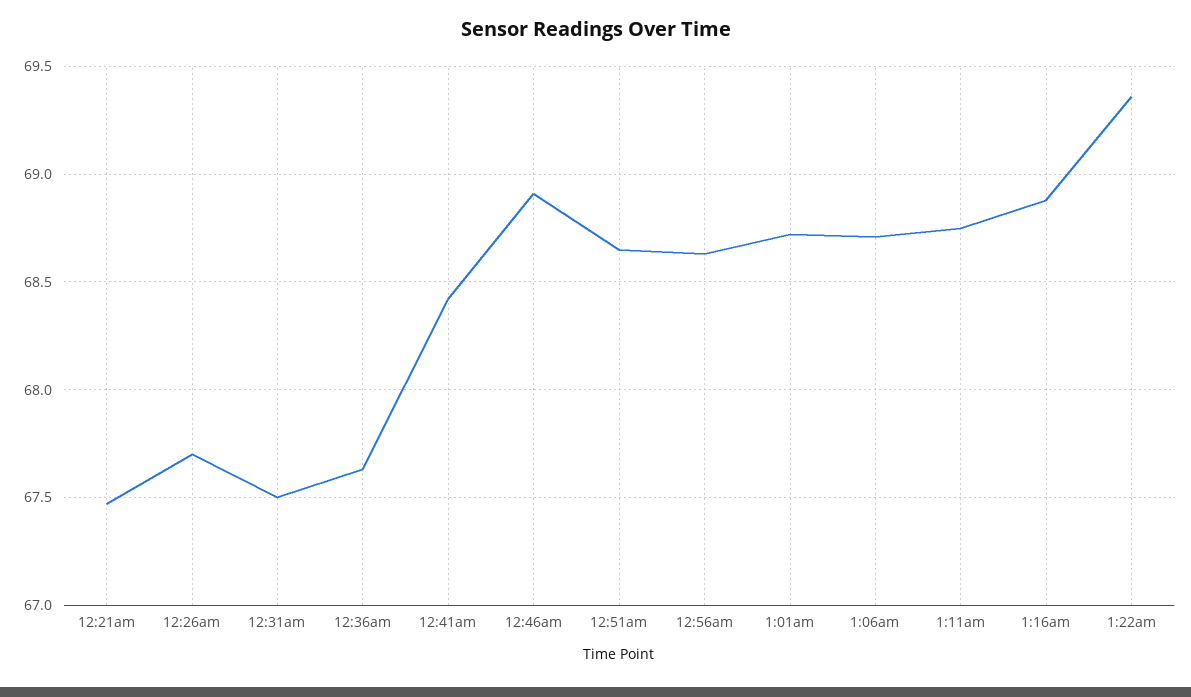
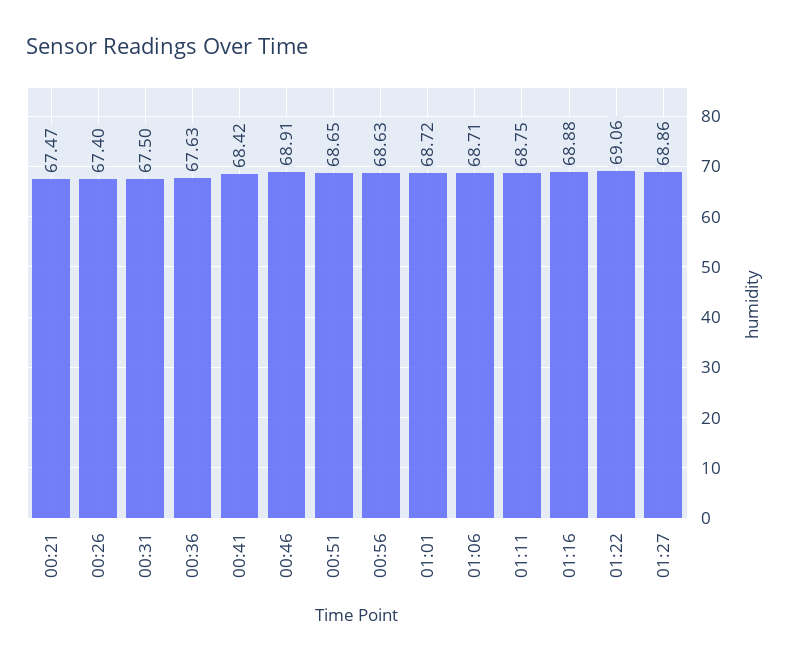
12:26am: 67.7 -> 67.4
1:22am: 69.35 -> 69.06
01:27: none -> 68.86

